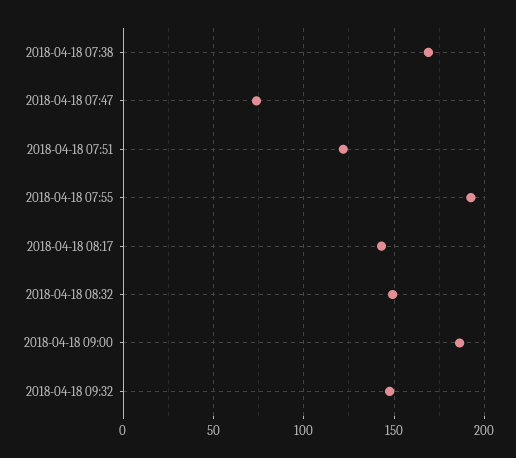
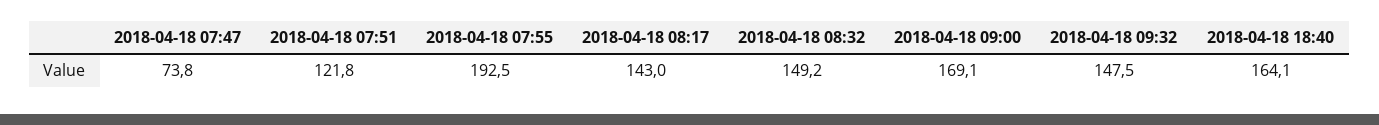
2018-04-18 07:38: 170 -> none
2018-04-18 09:00: 185 -> 169.1
2018-04-18 18:40: none -> 164.1

